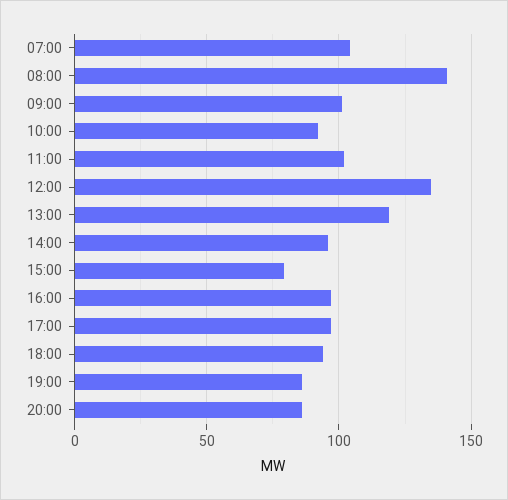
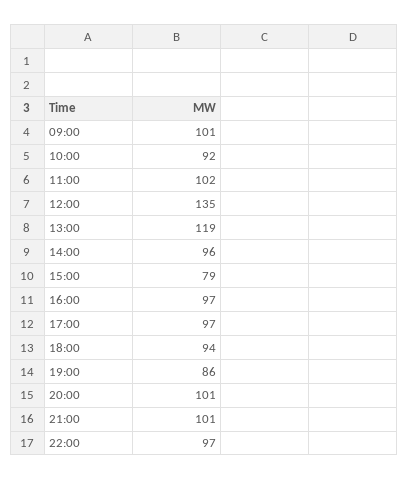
07:00: 105 -> none
08:00: 140 -> none
20:00: 85 -> 101
21:00: none -> 101
22:00: none -> 97

